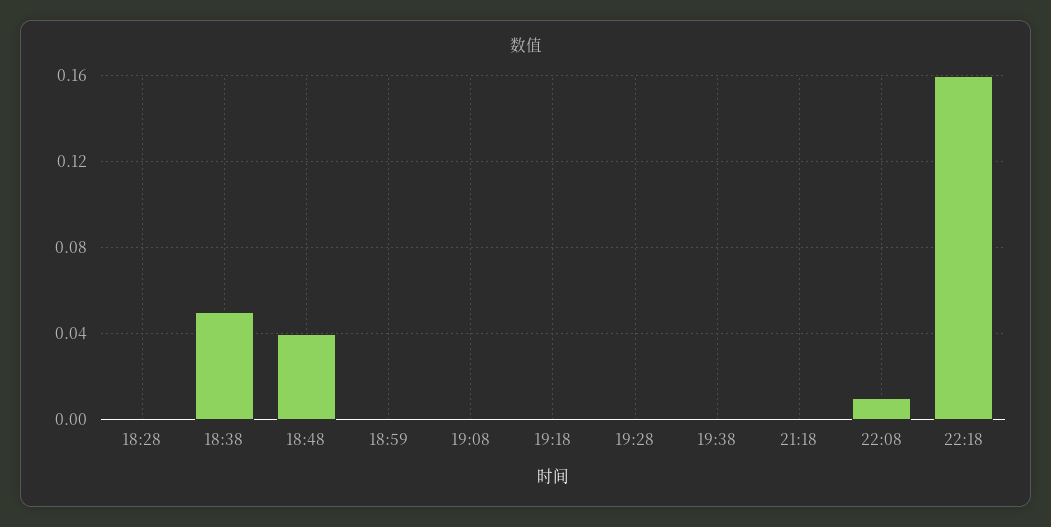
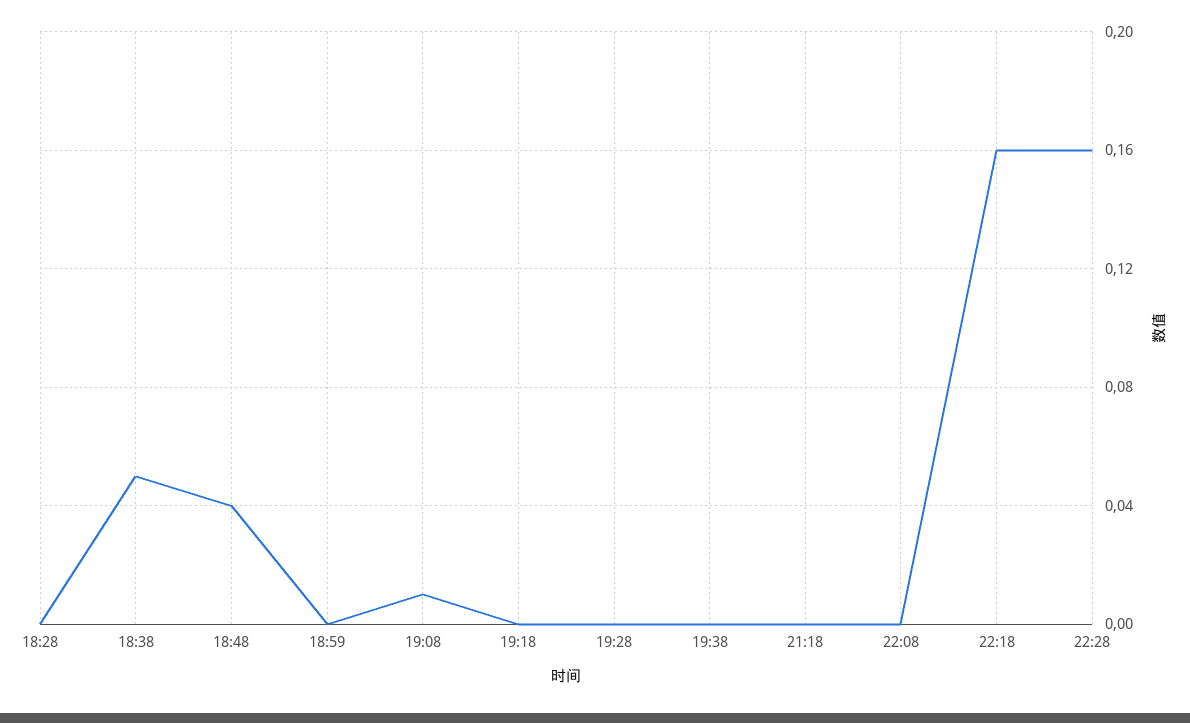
19:08: 0 -> 0.01
22:08: 0.01 -> 0
22:28: none -> 0.16

